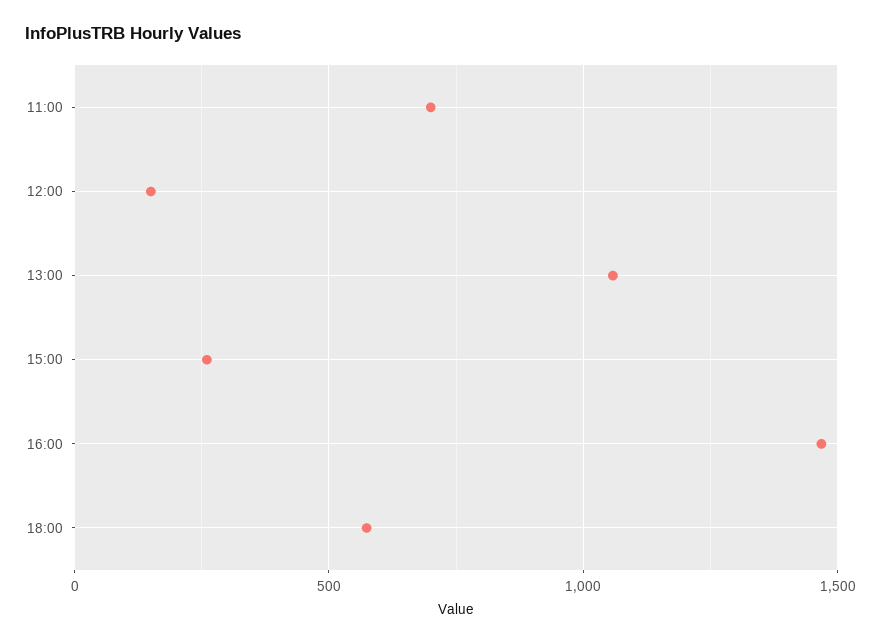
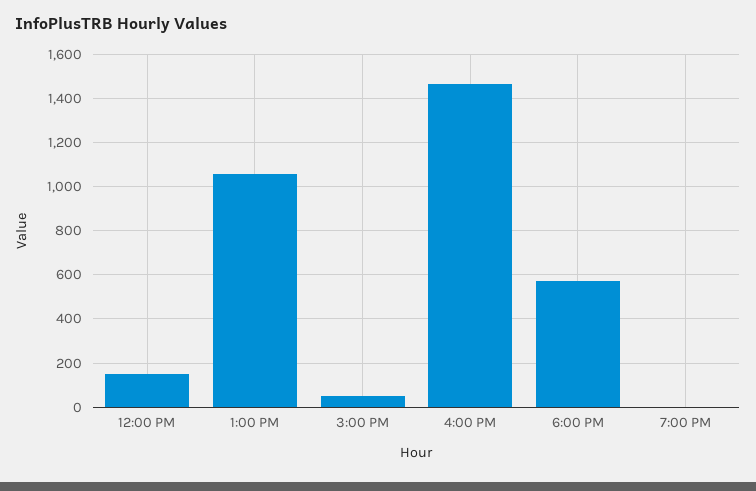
11:00: 700 -> none
15:00: 250 -> 50
7:00 PM: none -> 0

